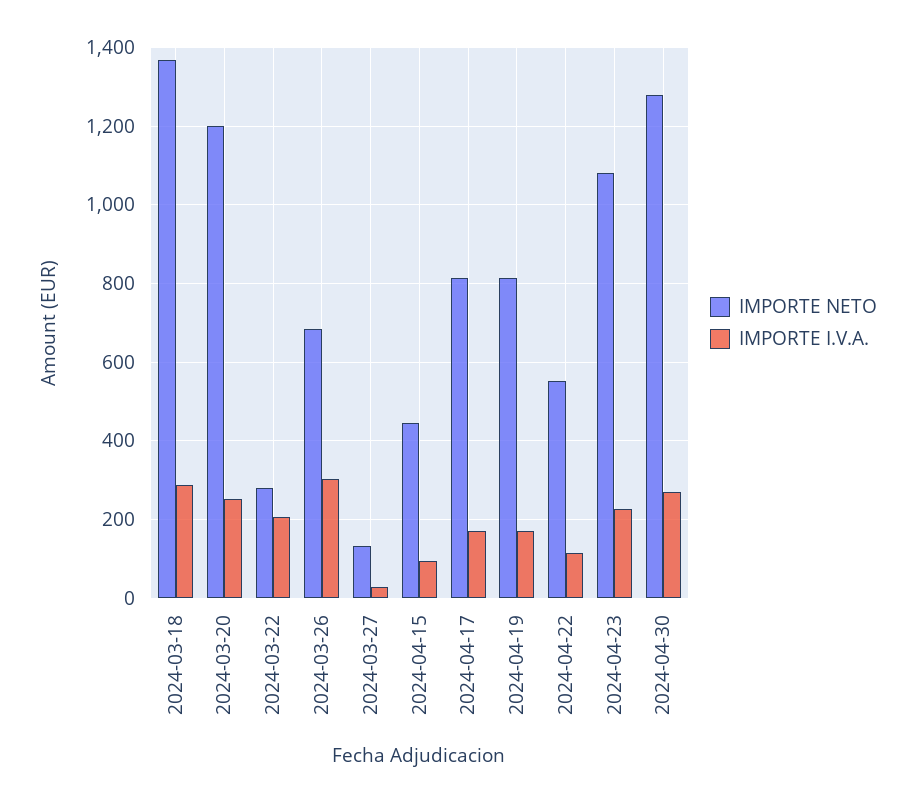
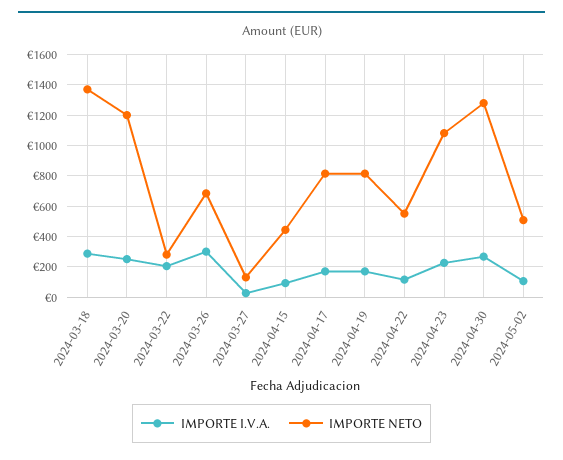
IMPORTE I.V.A., 2024-05-02: none -> 100
IMPORTE NETO, 2024-05-02: none -> 500

